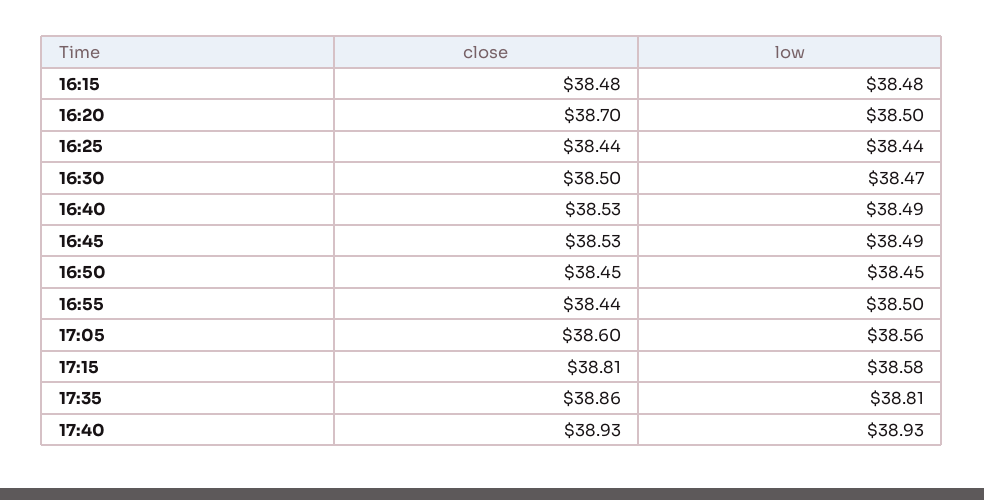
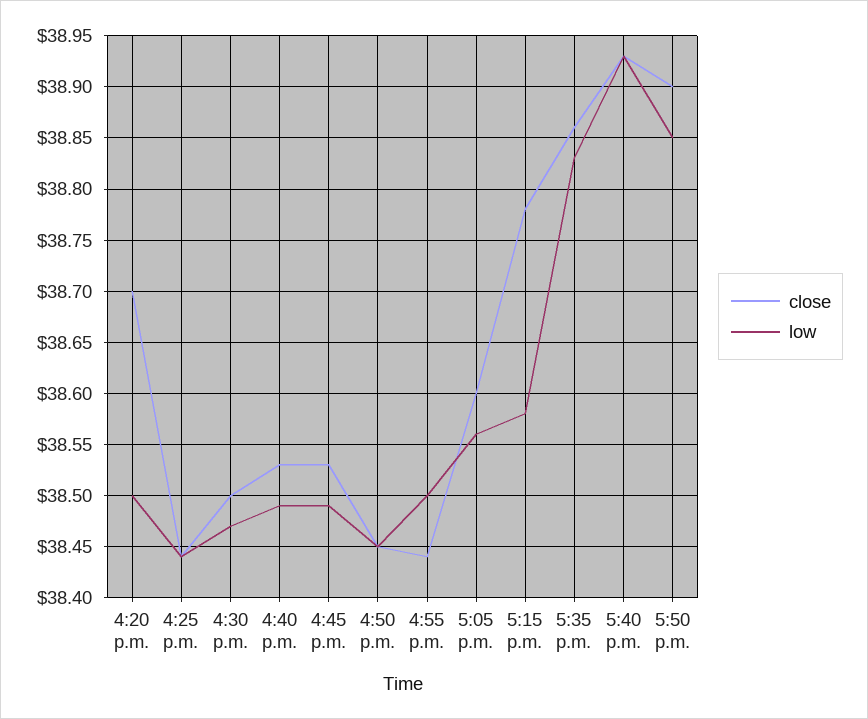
close, 16:15: 38.48 -> none
low, 16:15: 38.48 -> none
close, 17:15: 38.81 -> 38.78
low, 17:35: 38.81 -> 38.83
close, 5:50 p.m.: none -> 38.9
low, 5:50 p.m.: none -> 38.85

